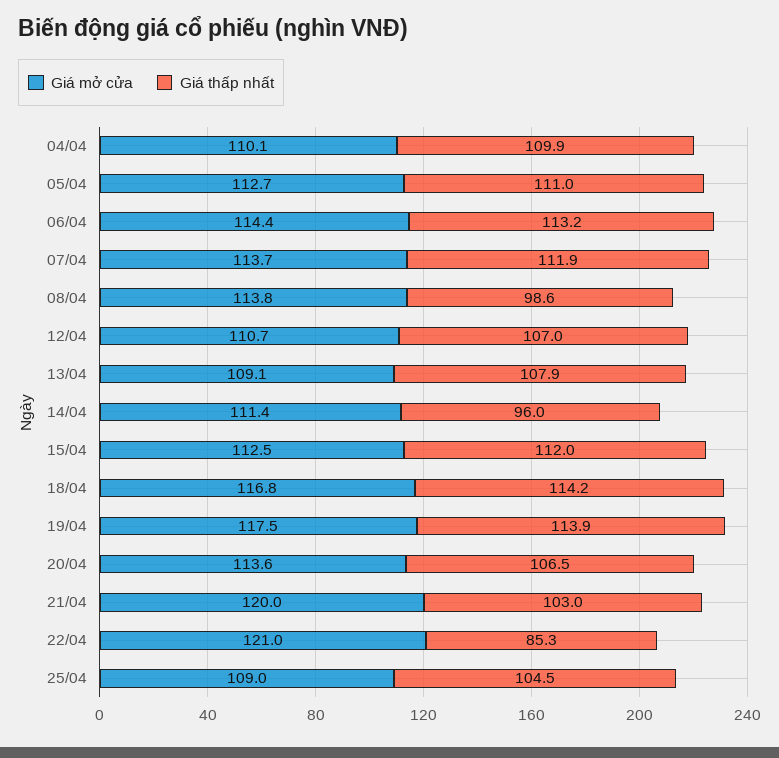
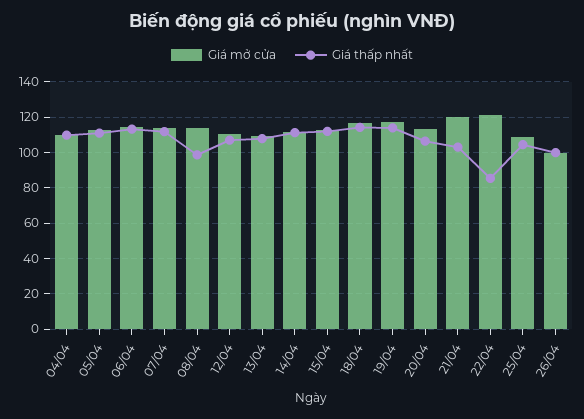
Giá thấp nhất, 14/04: 96 -> 110
Giá mở cửa, 26/04: none -> 100
Giá thấp nhất, 26/04: none -> 100

